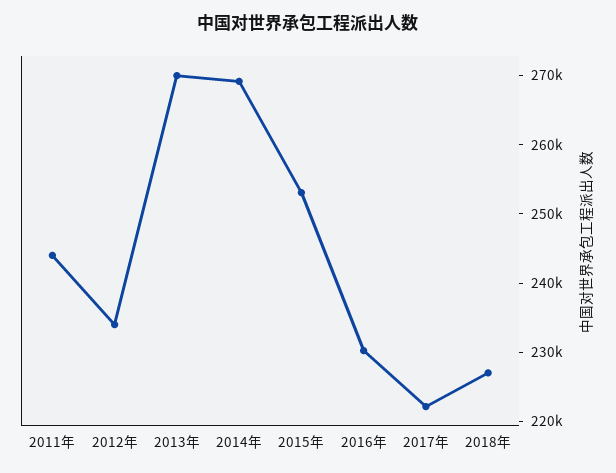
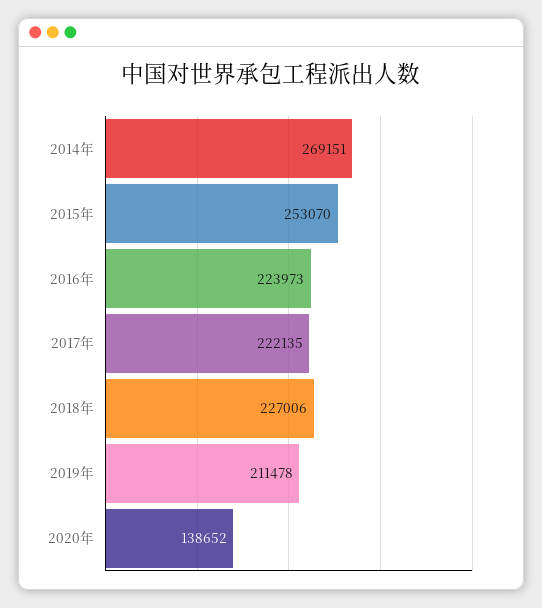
2011年: 244000 -> none
2012年: 234000 -> none
2013年: 270000 -> none
2016年: 230000 -> 223973
2019年: none -> 211478
2020年: none -> 138652

